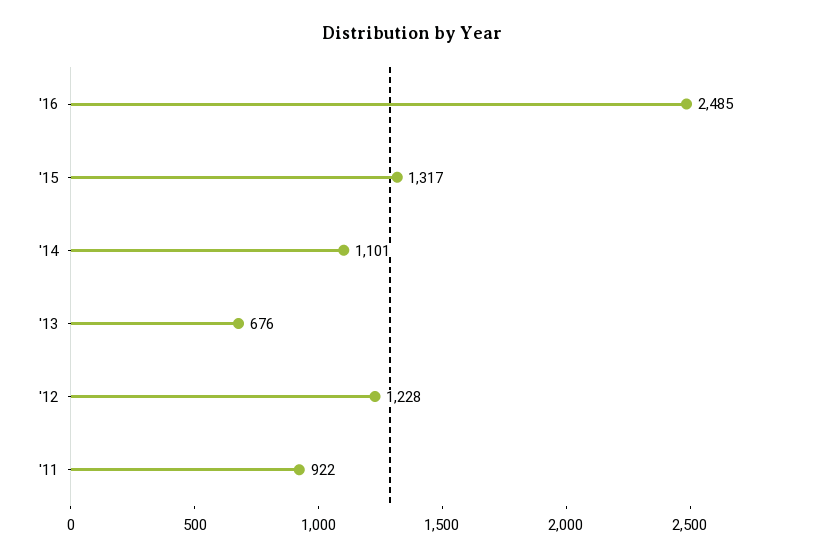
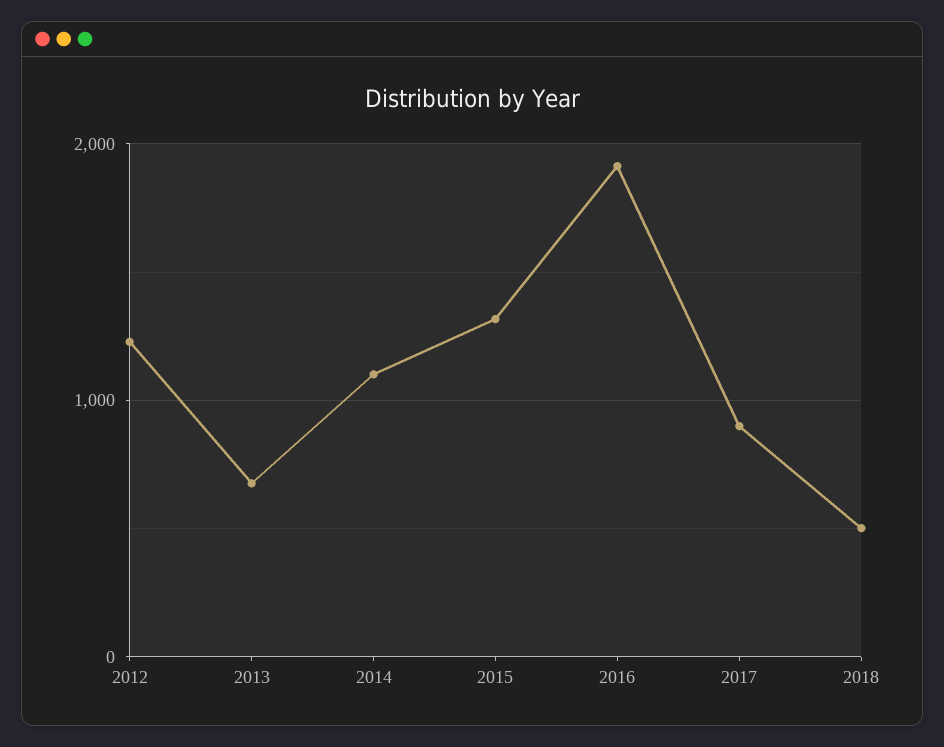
'16: 2485 -> 1900
'11: 922 -> none
2017: none -> 900
2018: none -> 500

